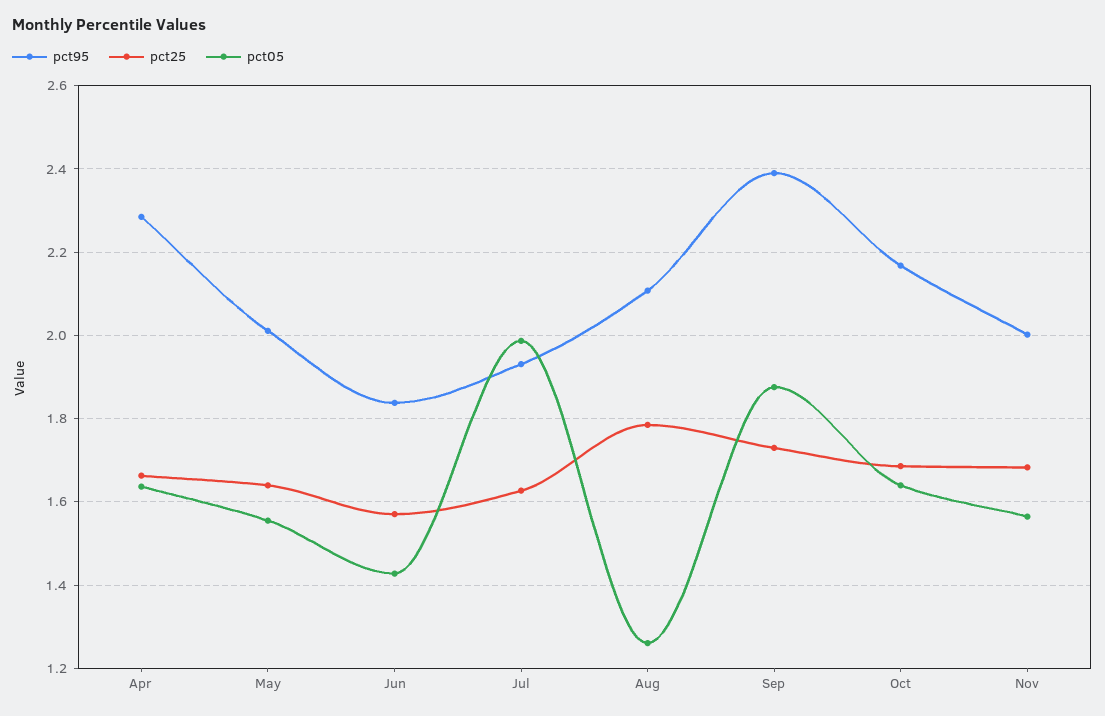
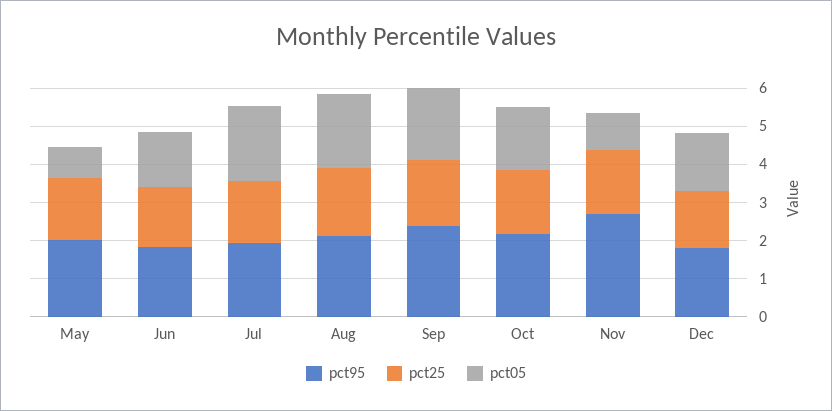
pct95, Apr: 2.28 -> none
pct25, Apr: 1.66 -> none
pct05, Apr: 1.64 -> none
pct05, May: 1.56 -> 0.75
pct05, Aug: 1.26 -> 2
pct95, Nov: 2 -> 2.75
pct05, Nov: 1.56 -> 1
pct95, Dec: none -> 1.75
pct25, Dec: none -> 1.5
pct05, Dec: none -> 1.5

